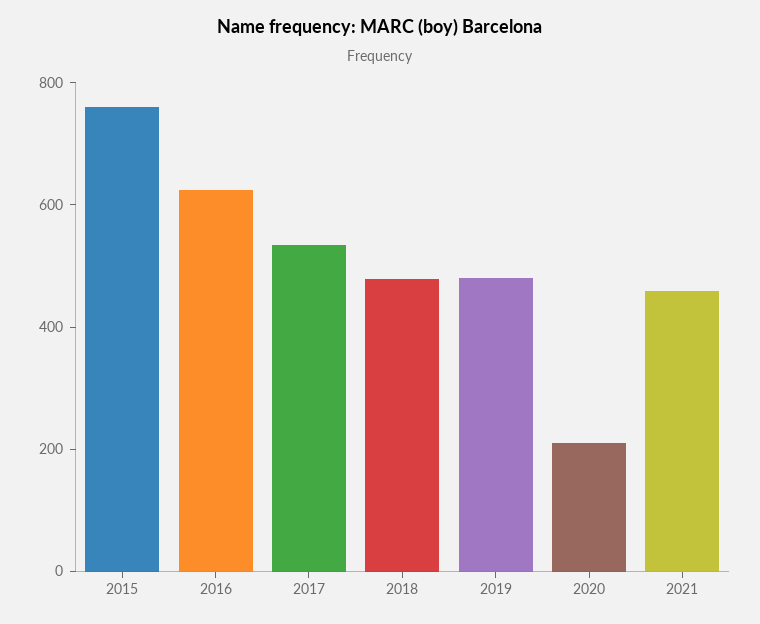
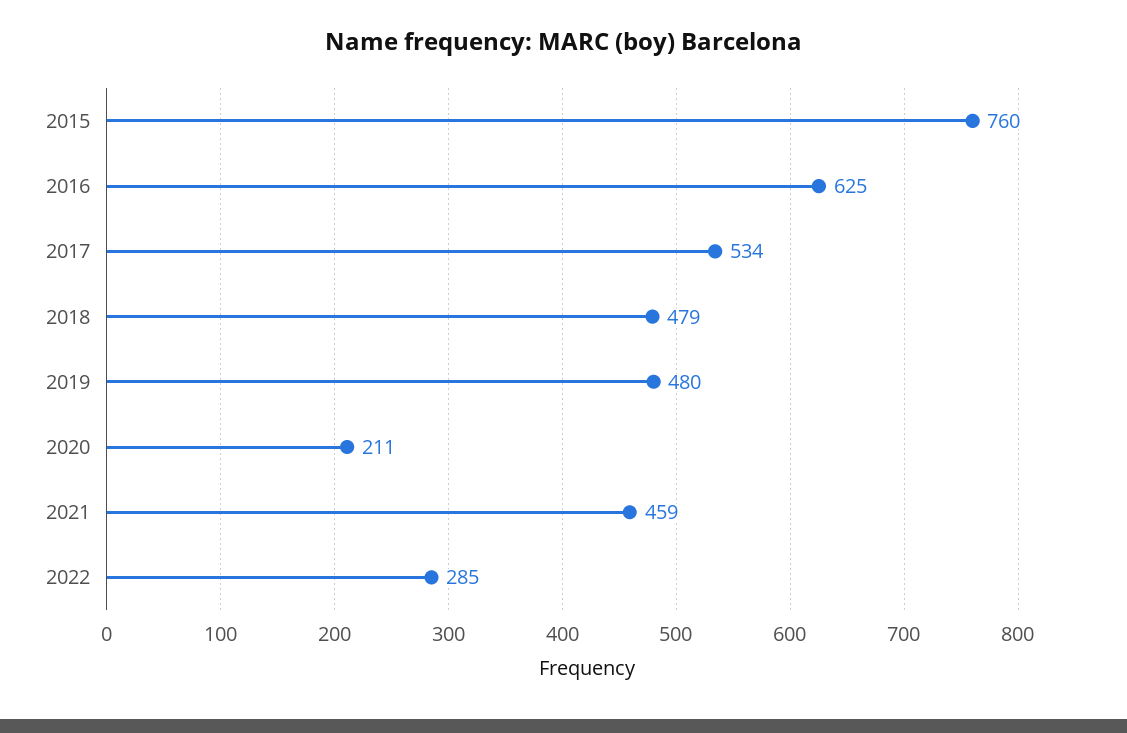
2022: none -> 285

